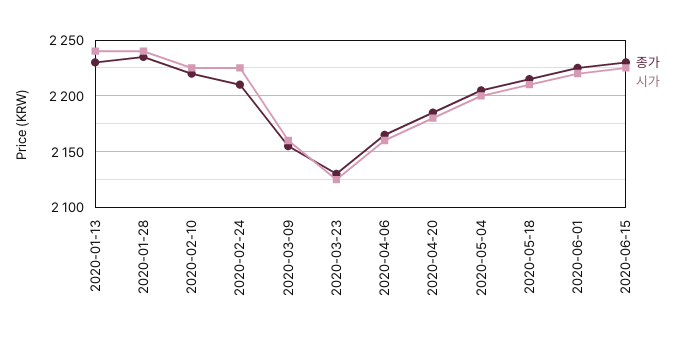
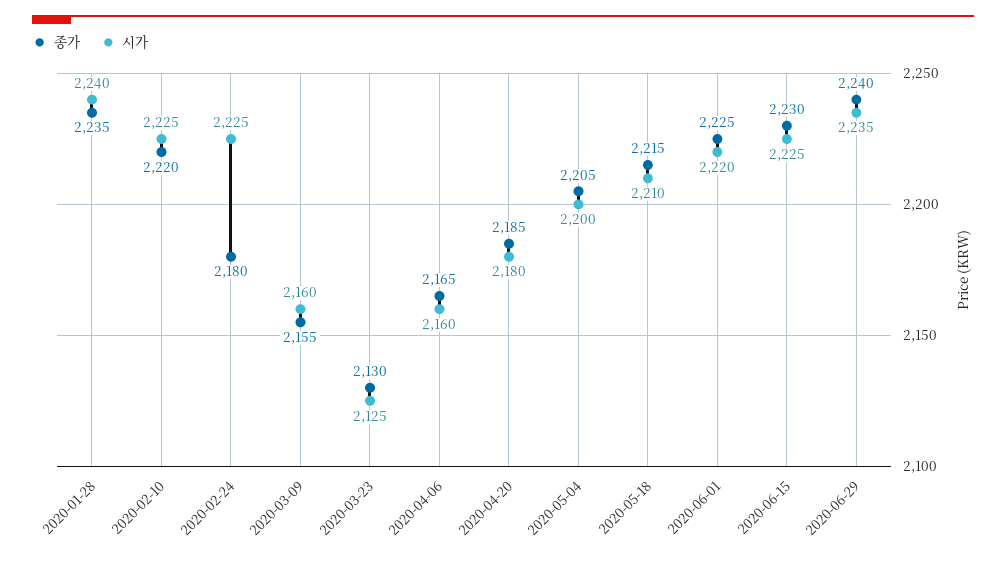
종가, 2020-01-13: 2230 -> none
시가, 2020-01-13: 2240 -> none
종가, 2020-02-24: 2210 -> 2180
종가, 2020-06-29: none -> 2240
시가, 2020-06-29: none -> 2235

